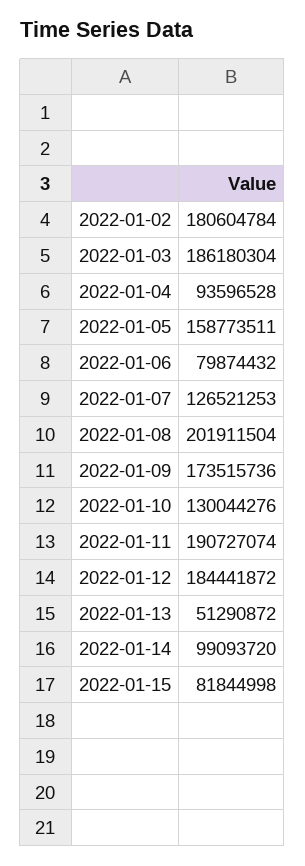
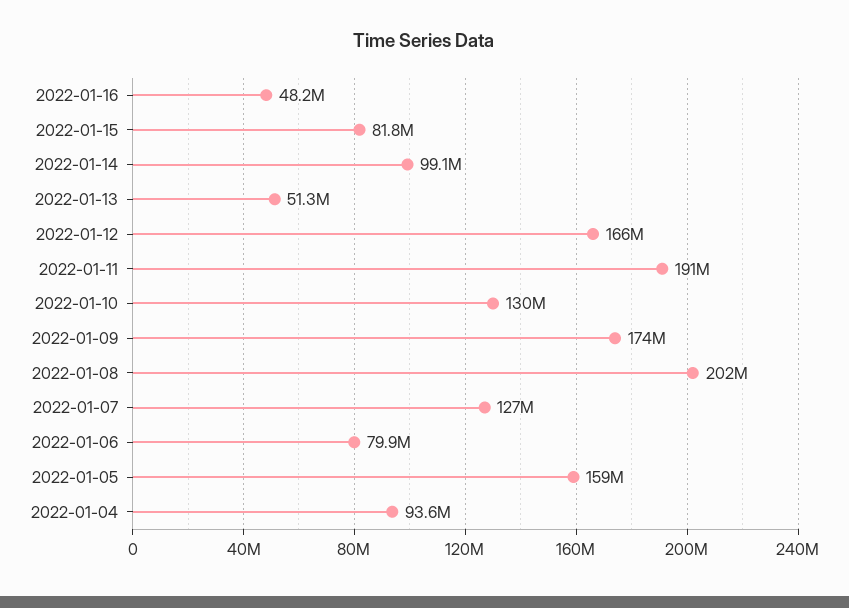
2022-01-02: 180604784 -> none
2022-01-03: 186180304 -> none
2022-01-12: 184441872 -> 166000000
2022-01-16: none -> 48200000

